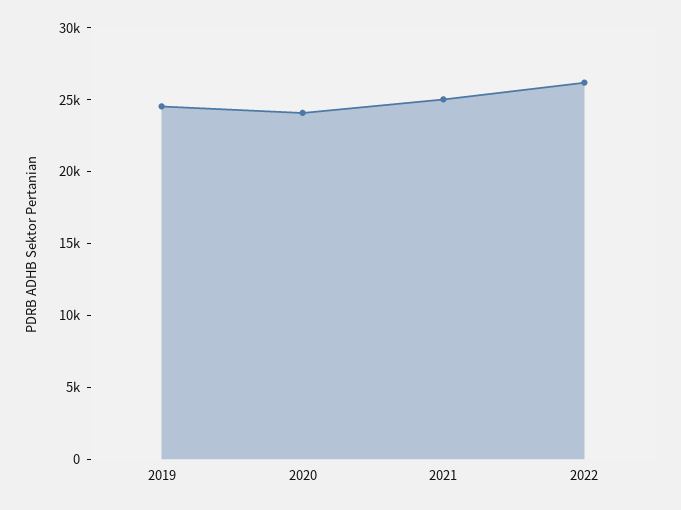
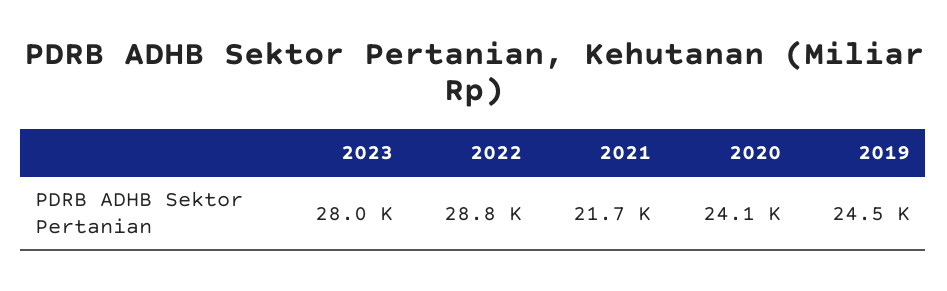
2021: 25000 -> 21700
2022: 26000 -> 28800
2023: none -> 28000

